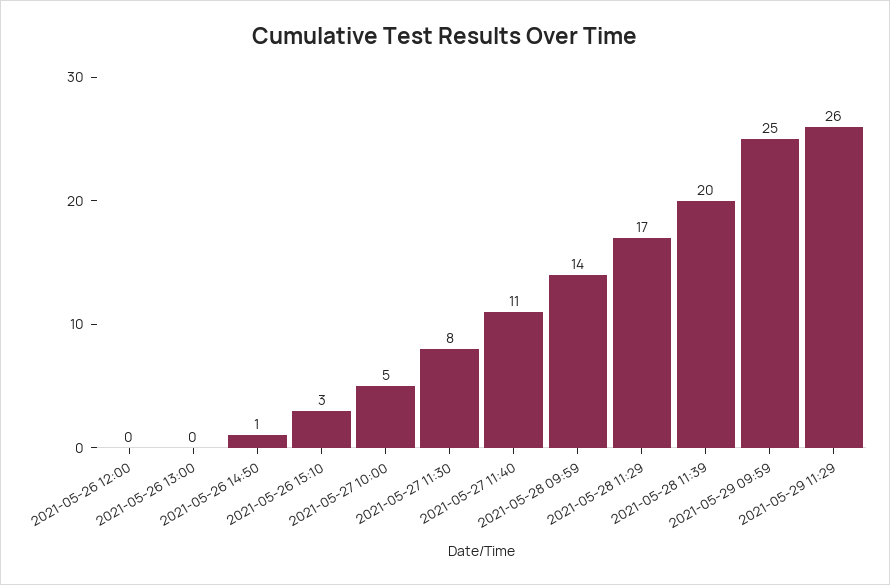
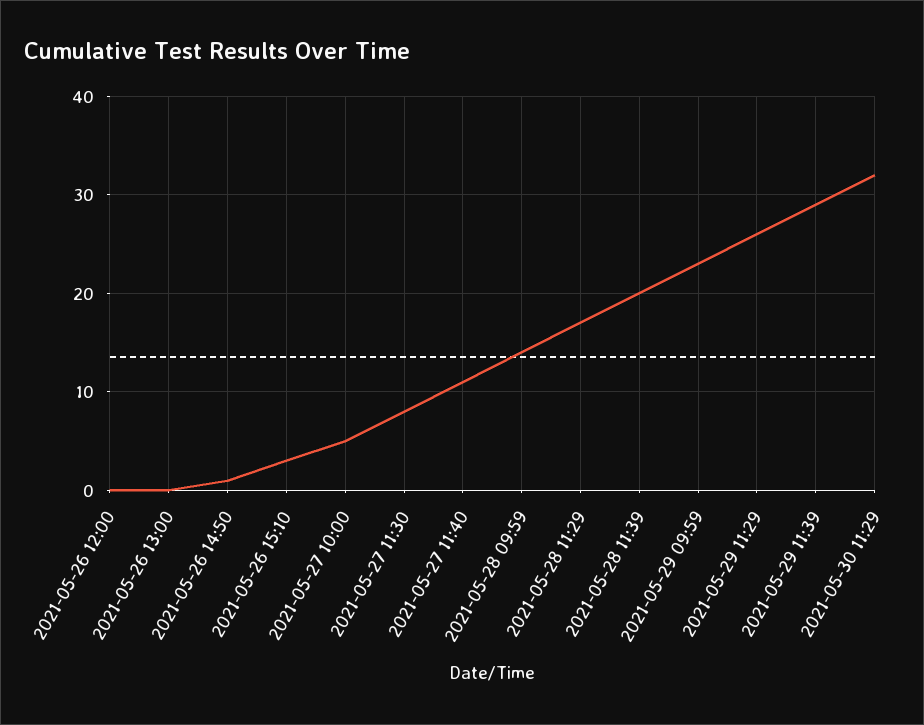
2021-05-29 09:59: 25 -> 23
2021-05-29 11:39: none -> 29
2021-05-30 11:29: none -> 32

